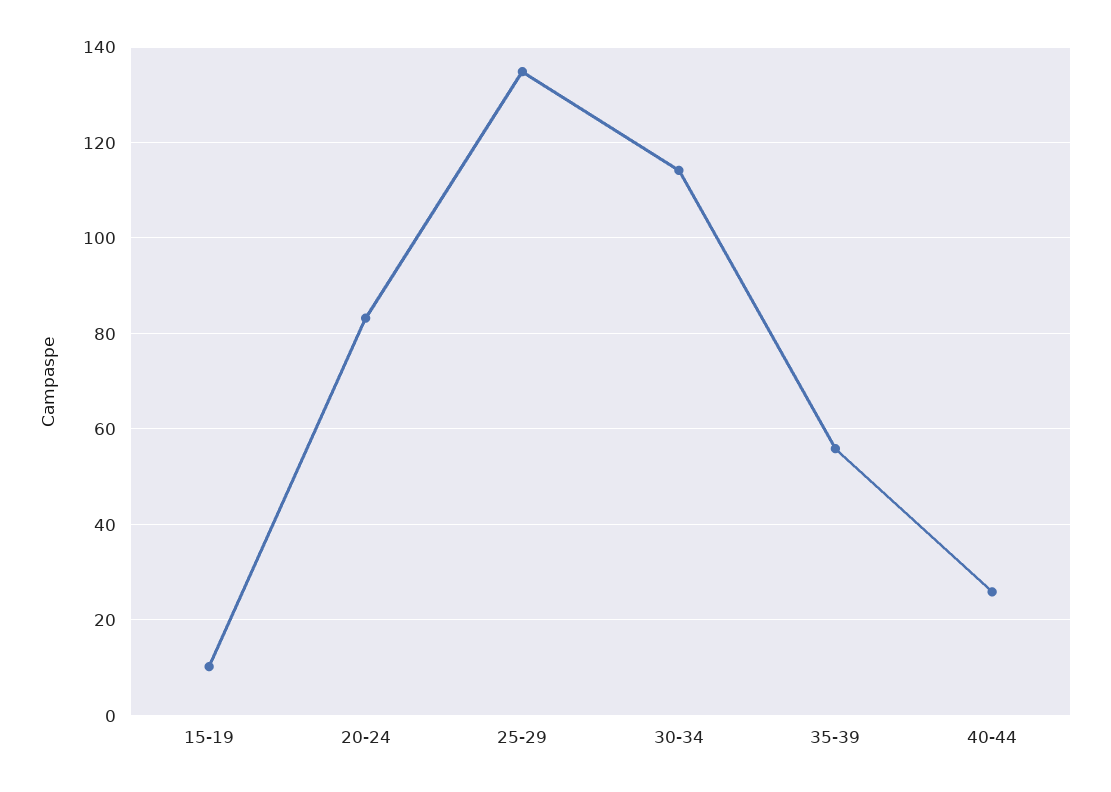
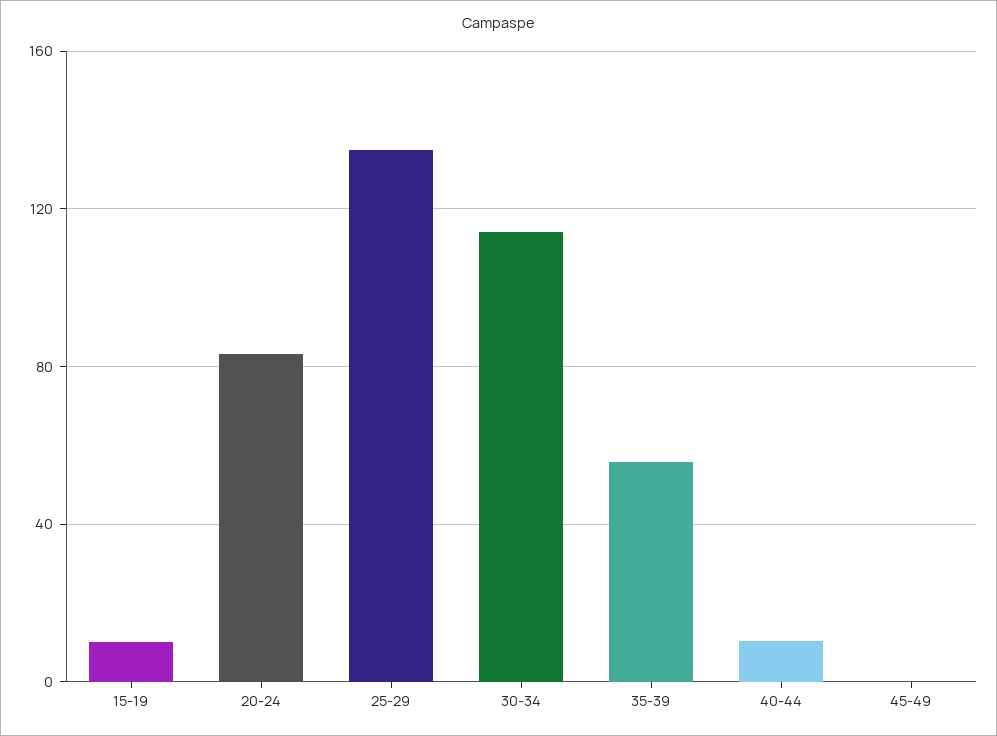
40-44: 26 -> 10
45-49: none -> 0

